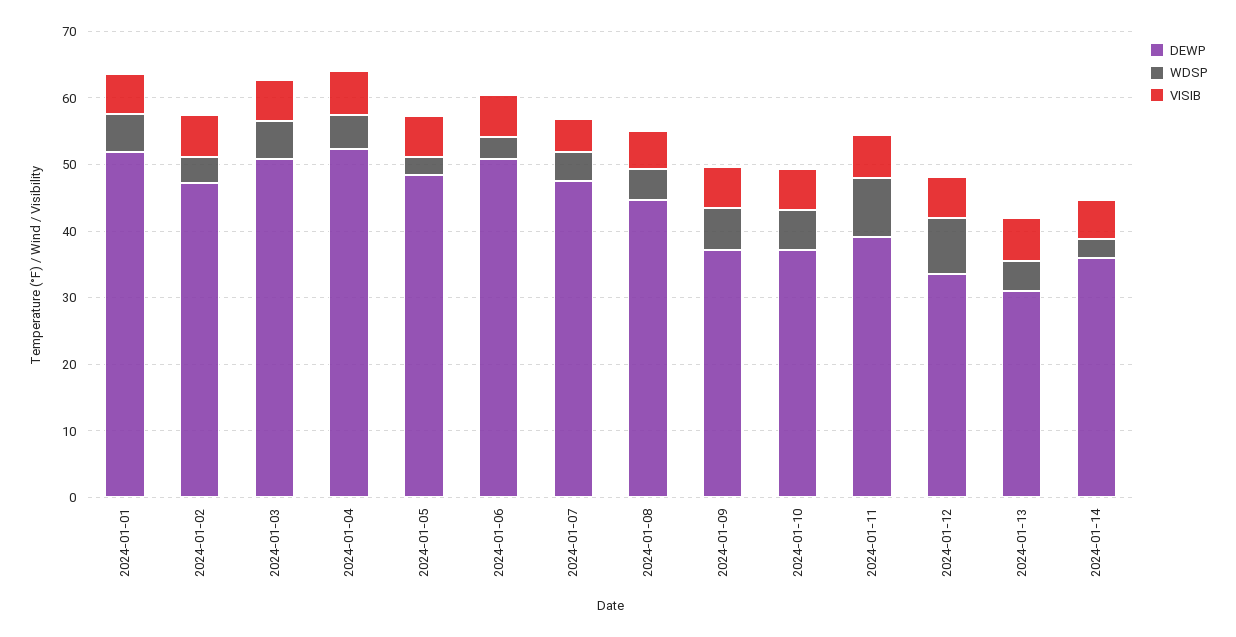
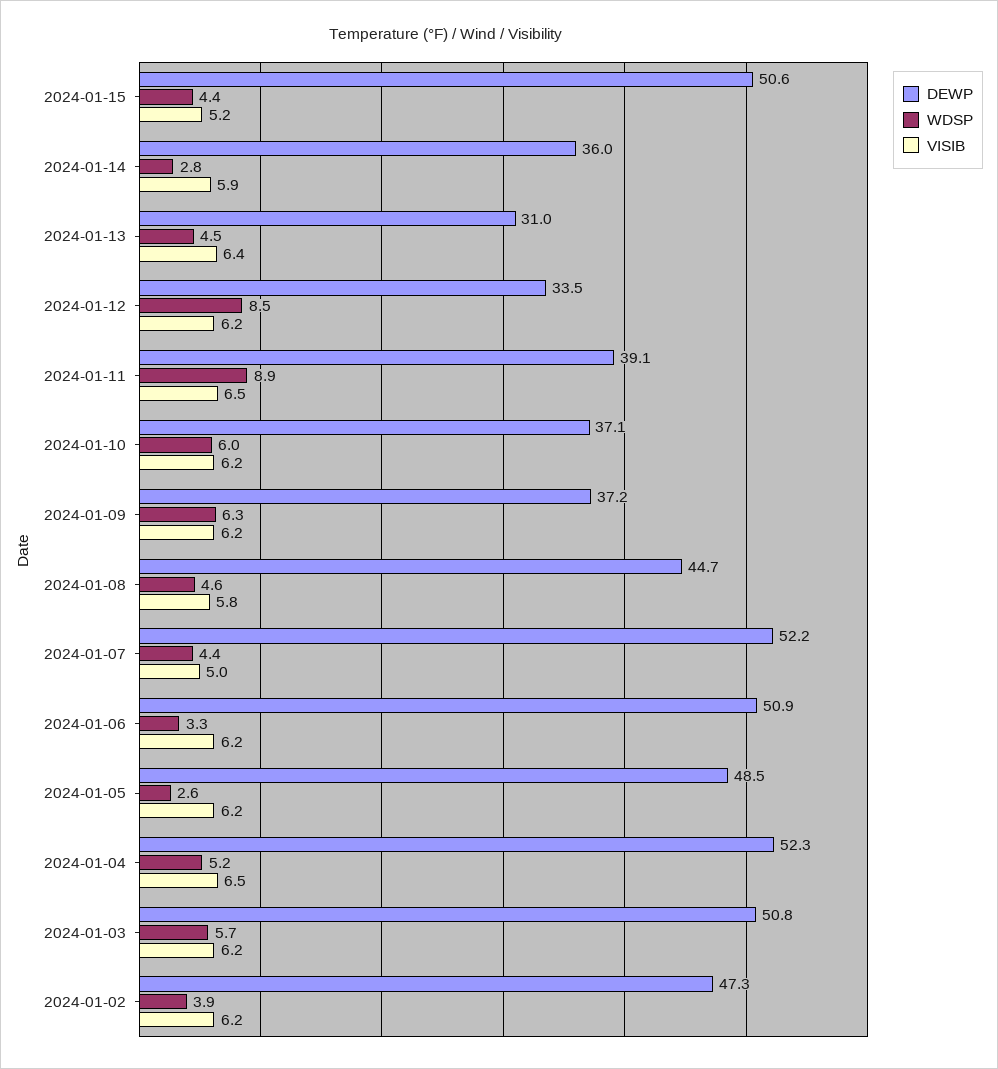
DEWP, 2024-01-01: 52 -> none
WDSP, 2024-01-01: 6 -> none
VISIB, 2024-01-01: 6 -> none
DEWP, 2024-01-07: 48 -> 52.2
DEWP, 2024-01-15: none -> 50.6
WDSP, 2024-01-15: none -> 4.4
VISIB, 2024-01-15: none -> 5.2

